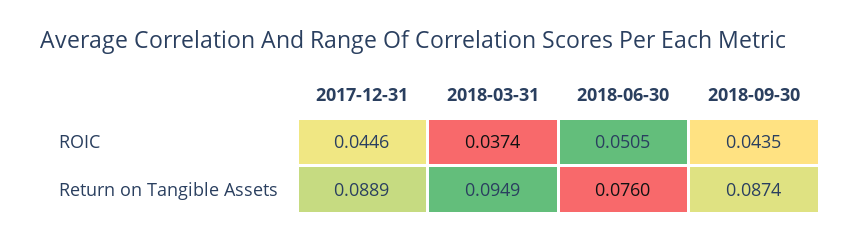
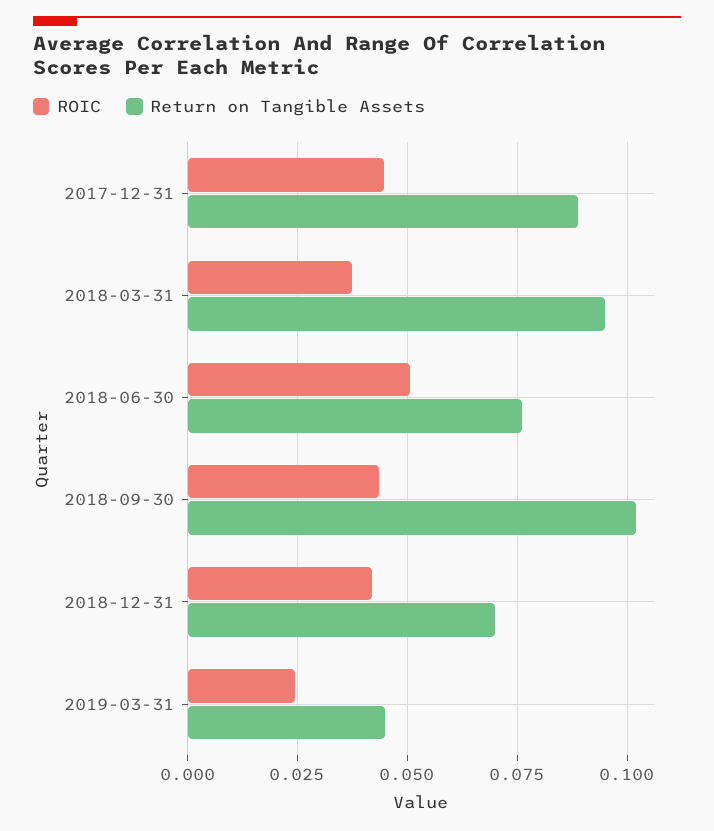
Return on Tangible Assets, 2018-09-30: 0.0874 -> 0.1025
ROIC, 2018-12-31: none -> 0.0425
Return on Tangible Assets, 2018-12-31: none -> 0.07
ROIC, 2019-03-31: none -> 0.025
Return on Tangible Assets, 2019-03-31: none -> 0.045

